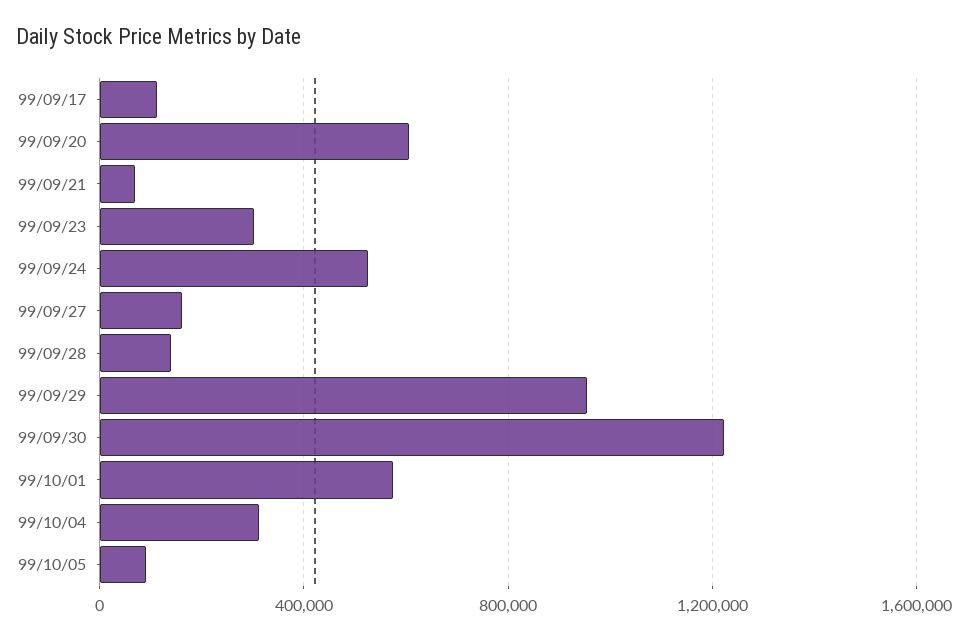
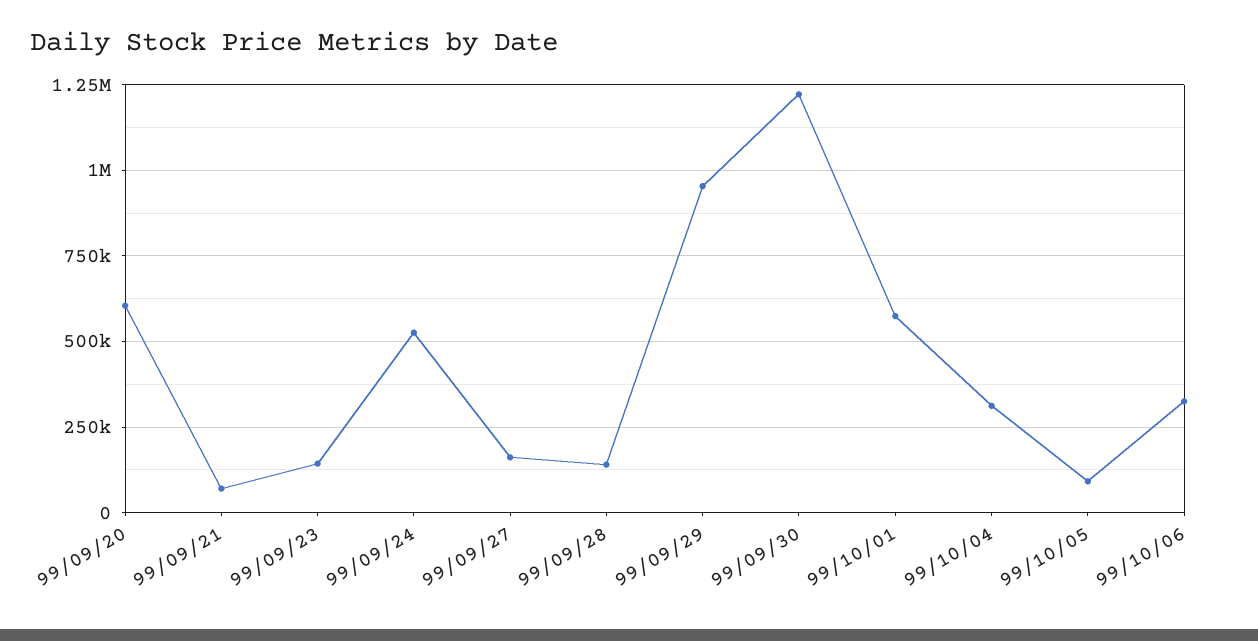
99/09/17: 100000 -> none
99/09/23: 300000 -> 150000
99/10/06: none -> 325000

